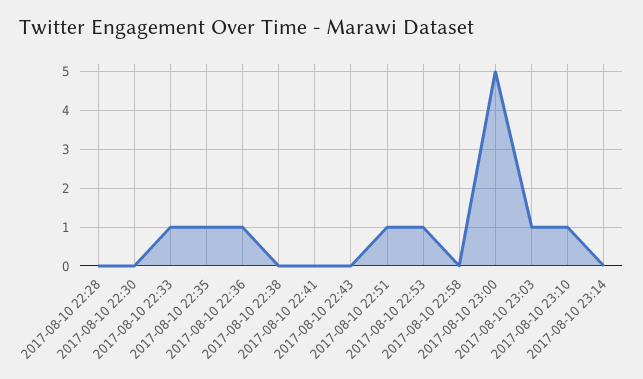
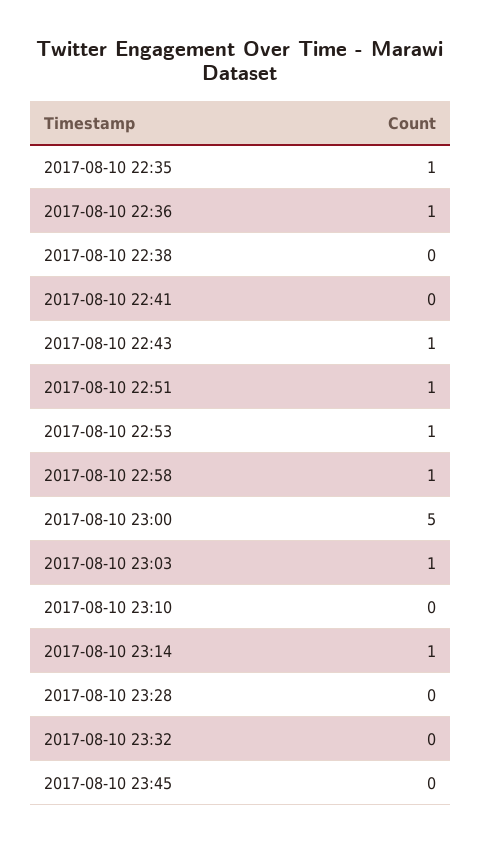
2017-08-10 22:28: 0 -> none
2017-08-10 22:30: 0 -> none
2017-08-10 22:33: 1 -> none
2017-08-10 22:43: 0 -> 1
2017-08-10 22:58: 0 -> 1
2017-08-10 23:10: 1 -> 0
2017-08-10 23:14: 0 -> 1
2017-08-10 23:28: none -> 0
2017-08-10 23:32: none -> 0
2017-08-10 23:45: none -> 0

